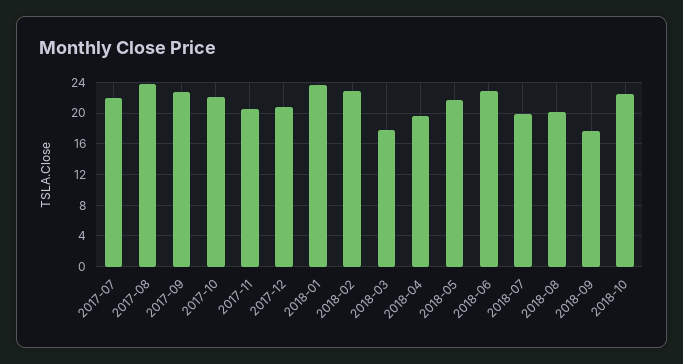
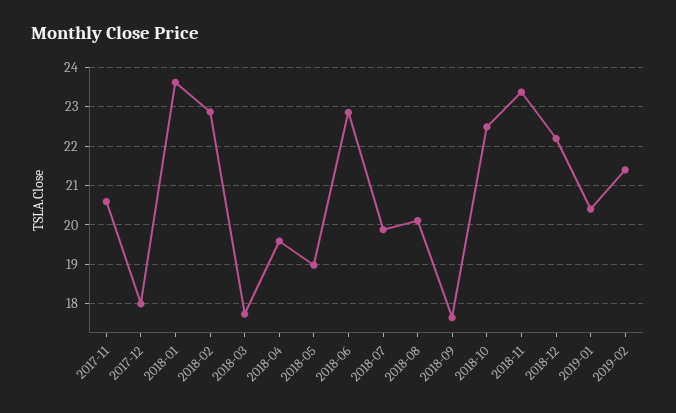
2017-07: 22 -> none
2017-08: 24 -> none
2017-09: 23 -> none
2017-10: 22 -> none
2017-12: 21 -> 18
2018-05: 22 -> 19
2018-11: none -> 23.4
2018-12: none -> 22.2
2019-01: none -> 20.4
2019-02: none -> 21.4

